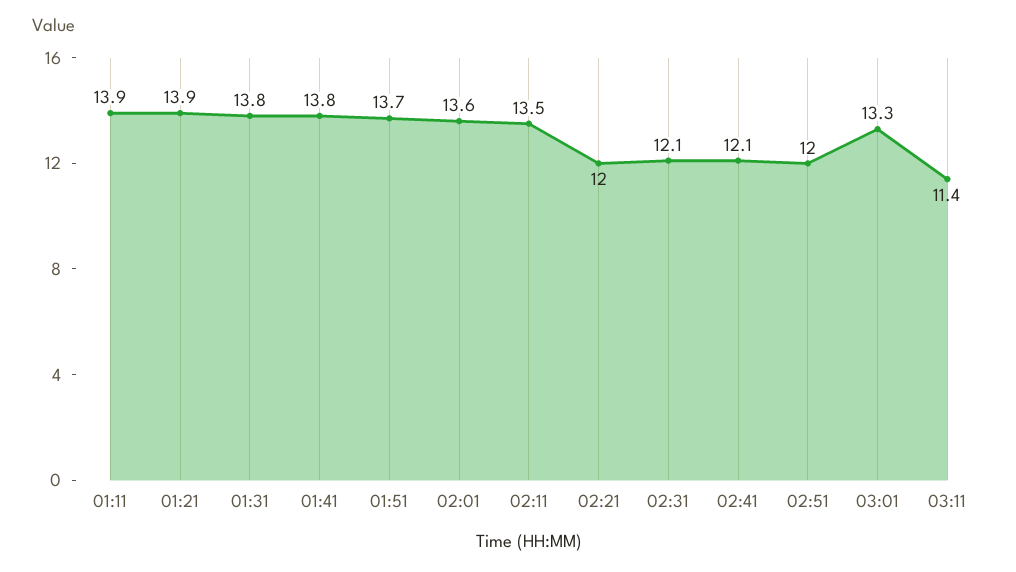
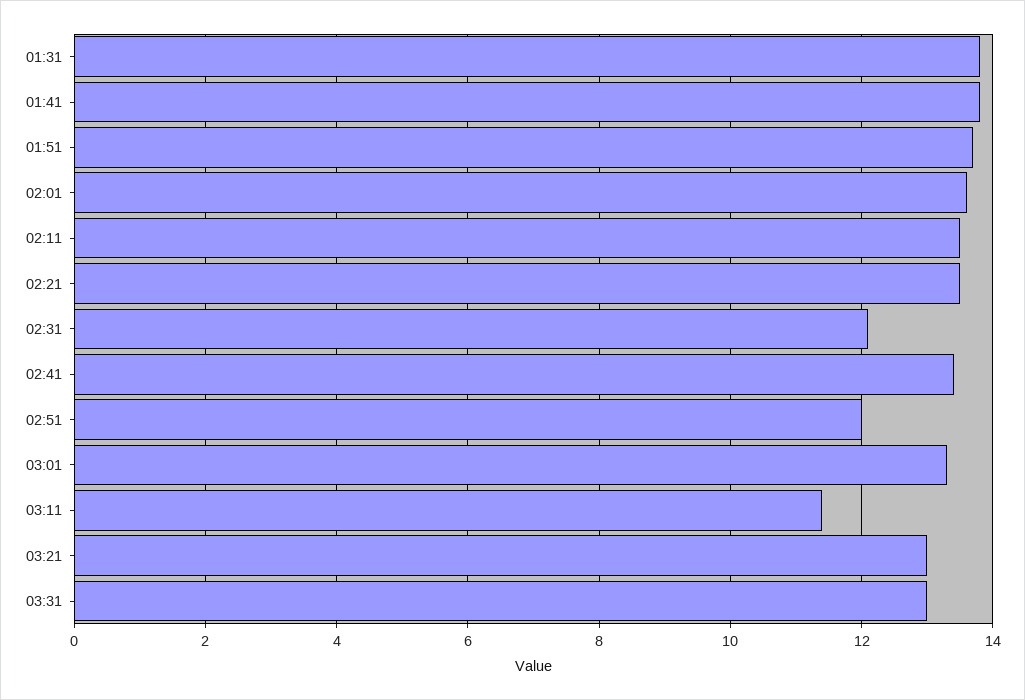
01:11: 13.9 -> none
01:21: 13.9 -> none
02:21: 12 -> 13.5
02:41: 12.1 -> 13.5
03:21: none -> 13
03:31: none -> 13

